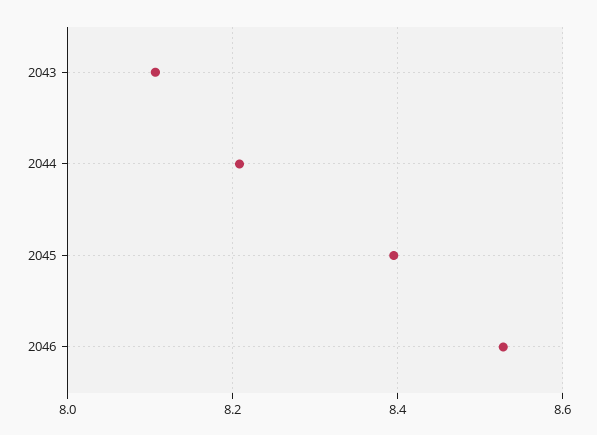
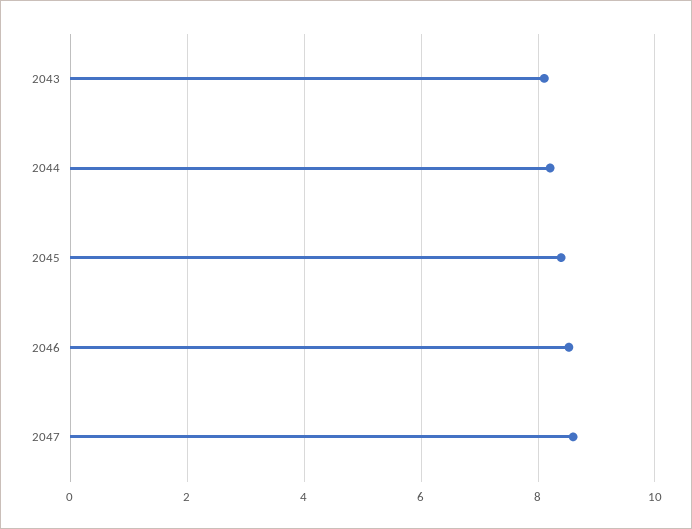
2047: none -> 8.6

